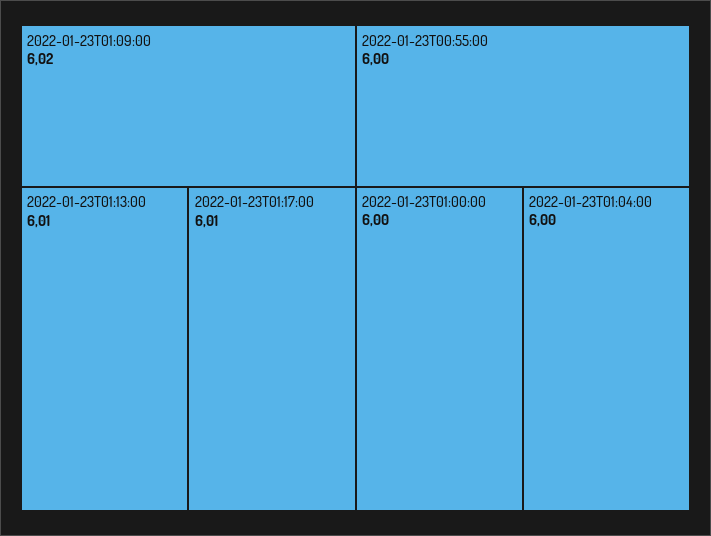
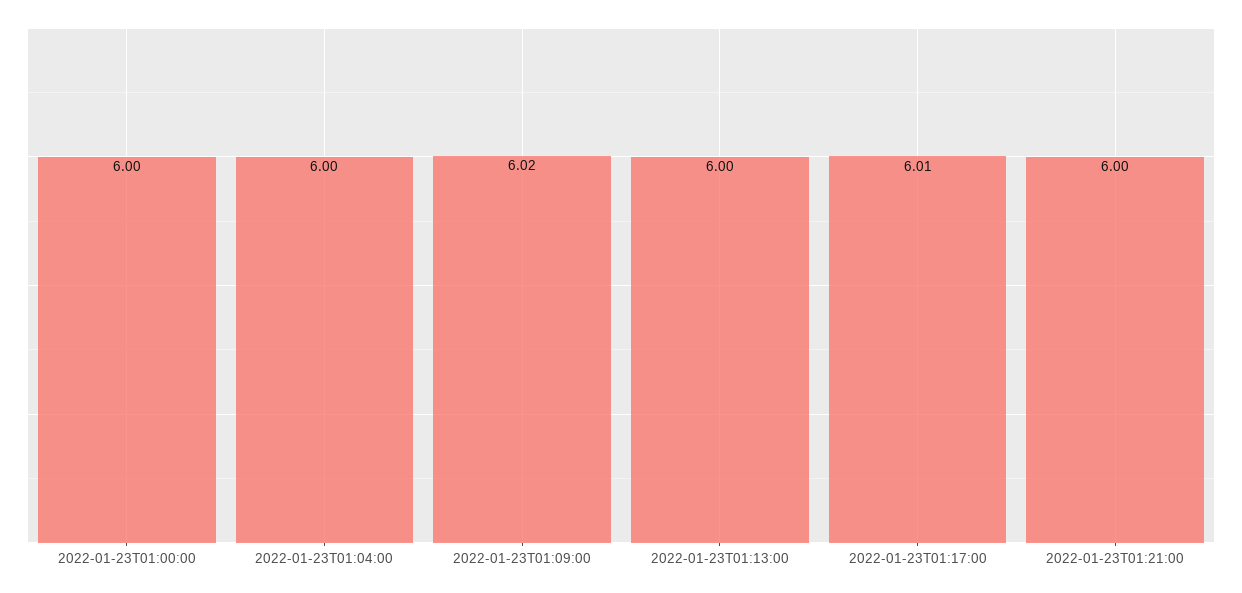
2022-01-23T01:13:00: 6.01 -> 6
2022-01-23T00:55:00: 6 -> none
2022-01-23T01:21:00: none -> 6

